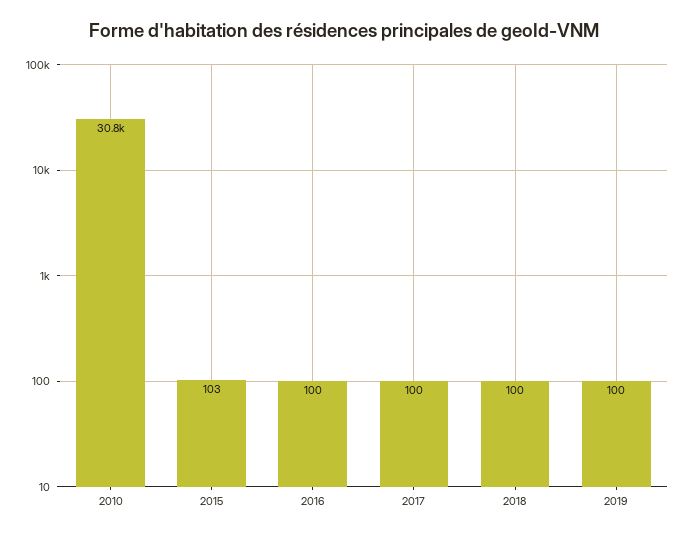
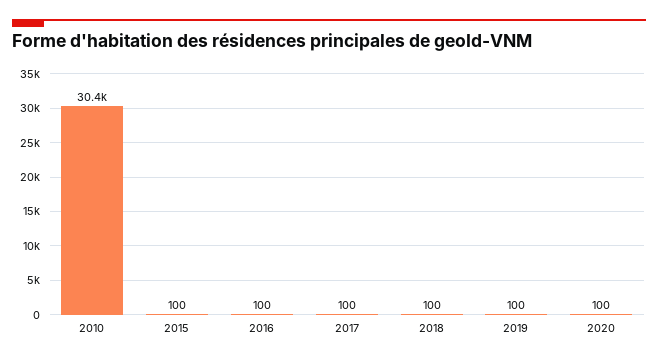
2010: 30800 -> 30400
2015: 103 -> 100
2020: none -> 100

